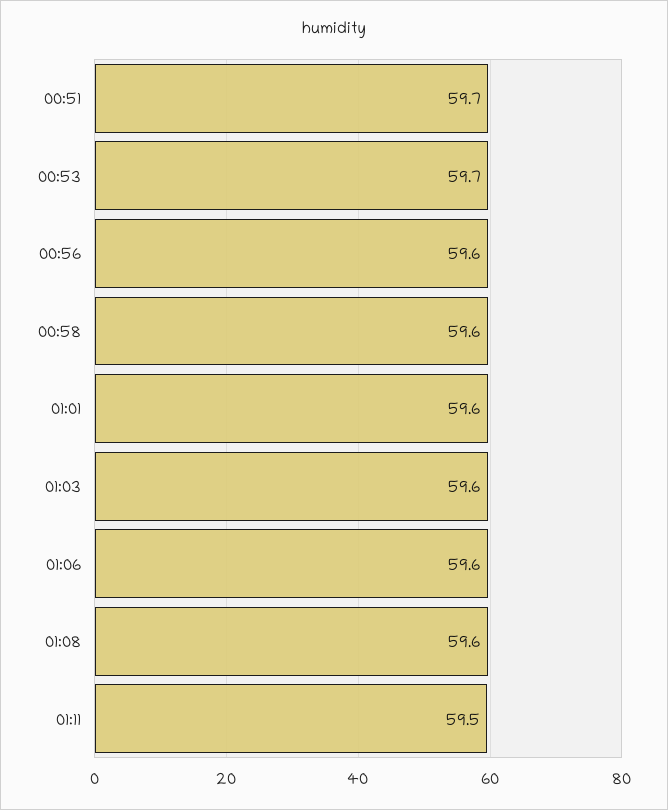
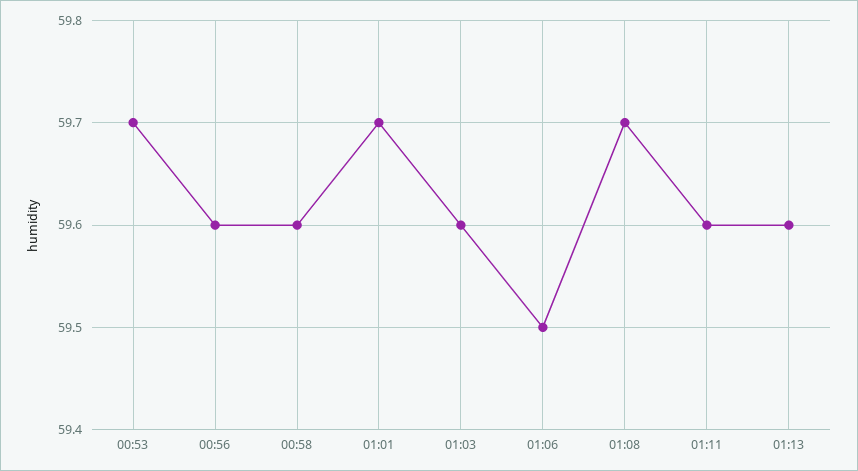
00:51: 59.7 -> none
01:01: 59.6 -> 59.7
01:06: 59.6 -> 59.5
01:08: 59.6 -> 59.7
01:11: 59.5 -> 59.6
01:13: none -> 59.6

